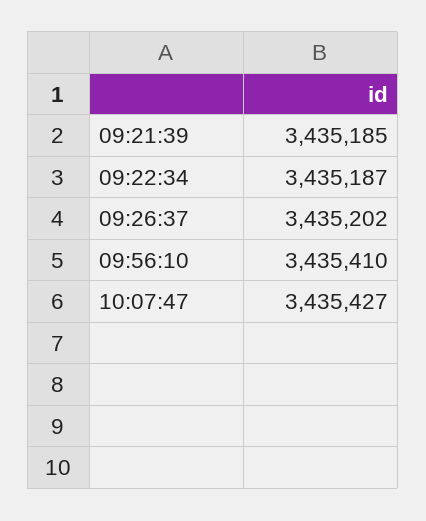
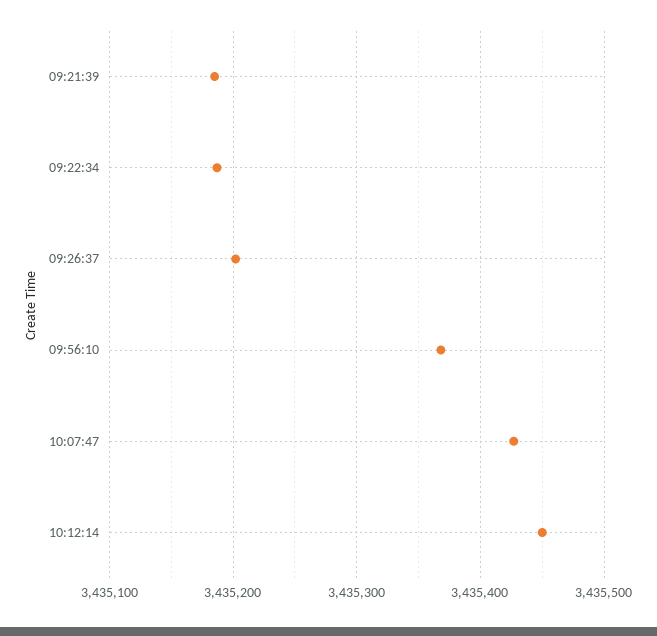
09:56:10: 3435410 -> 3435370
10:12:14: none -> 3435450

